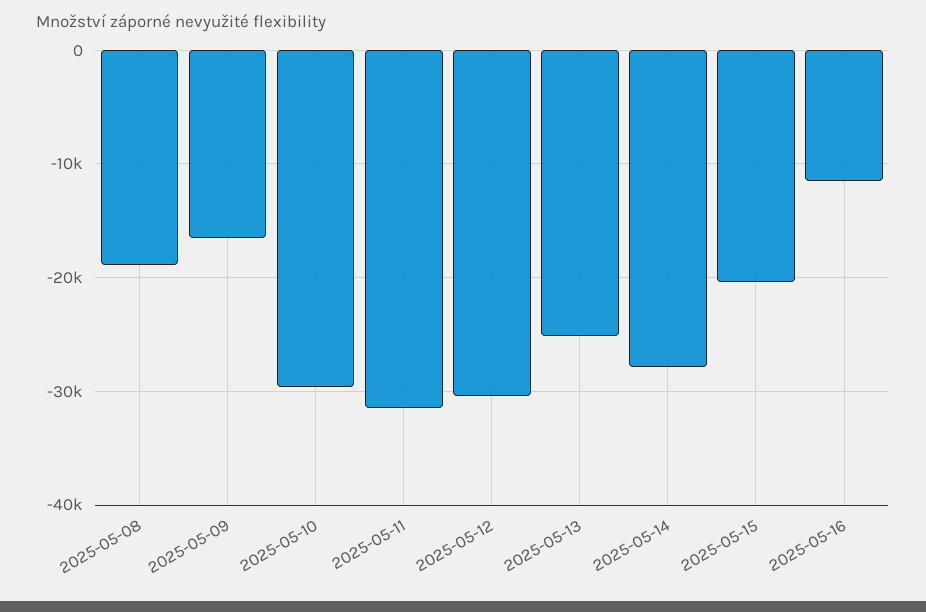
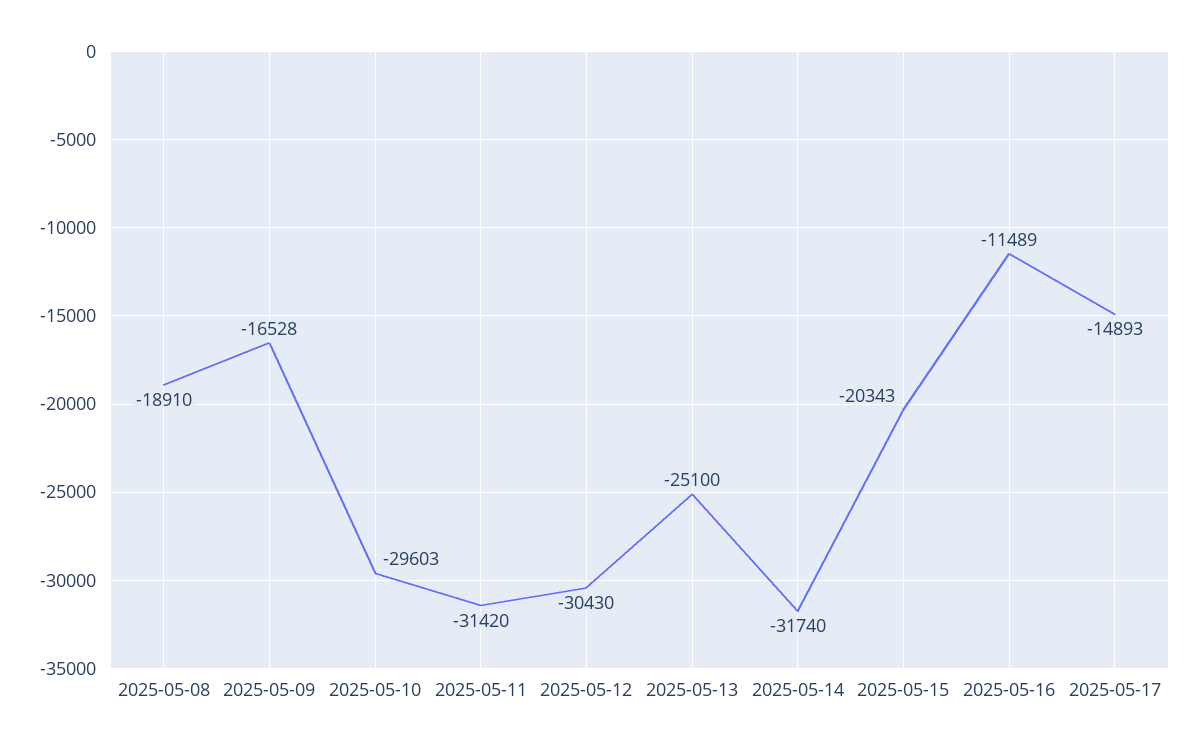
2025-05-14: -28000 -> -31740
2025-05-17: none -> -14893

